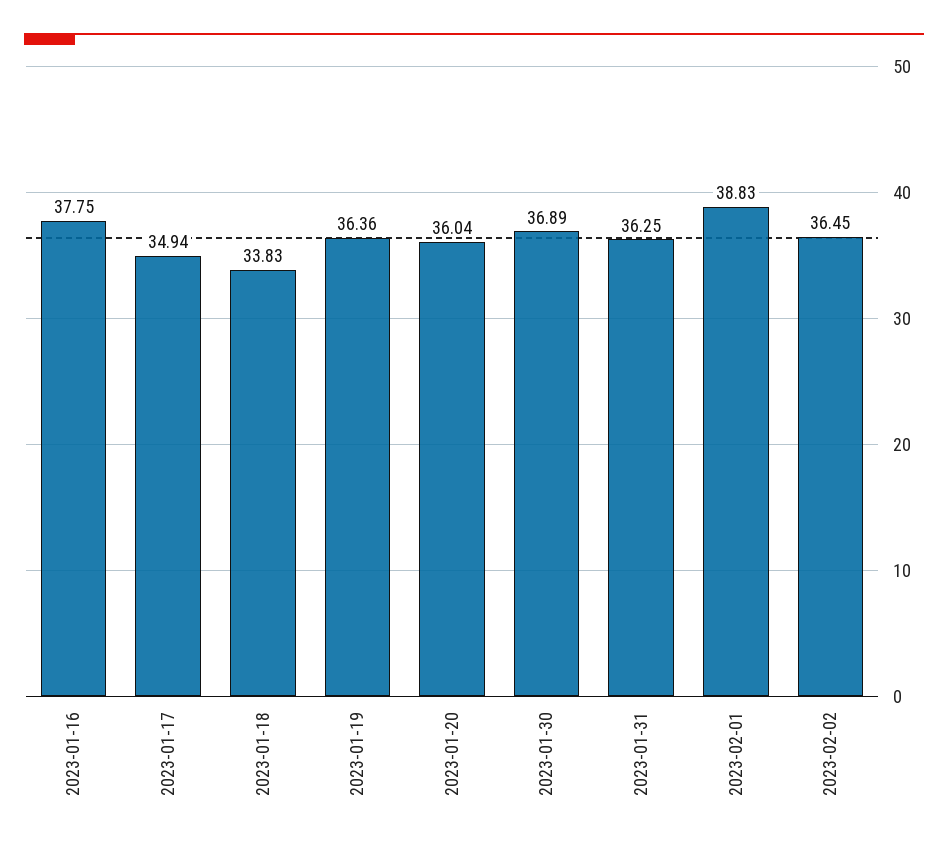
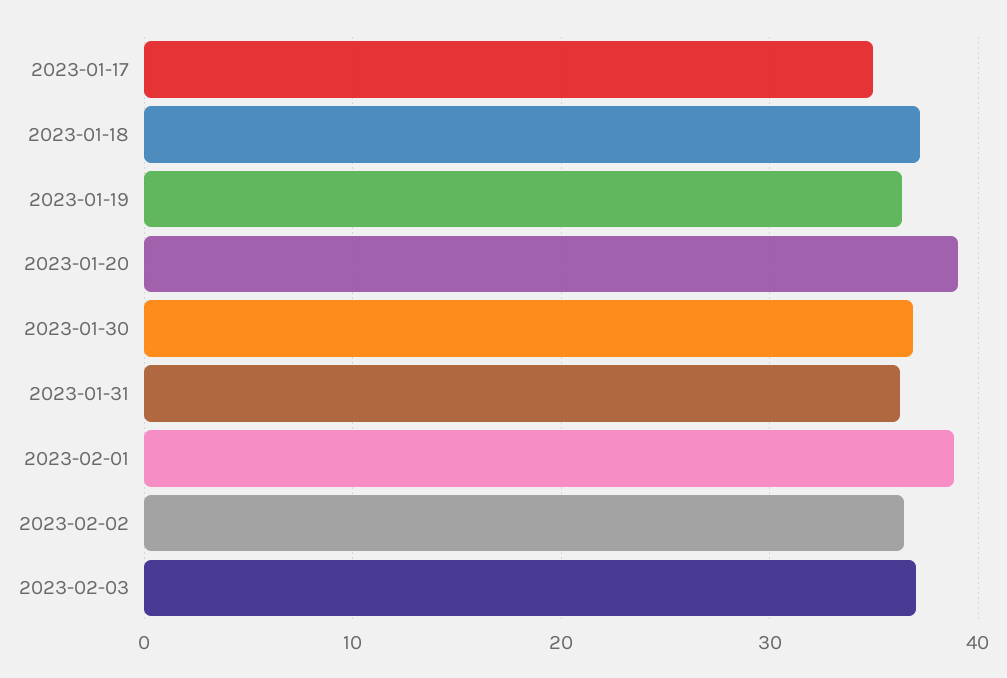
2023-01-16: 37.75 -> none
2023-01-18: 33.83 -> 37
2023-01-20: 36.04 -> 39
2023-02-03: none -> 37

